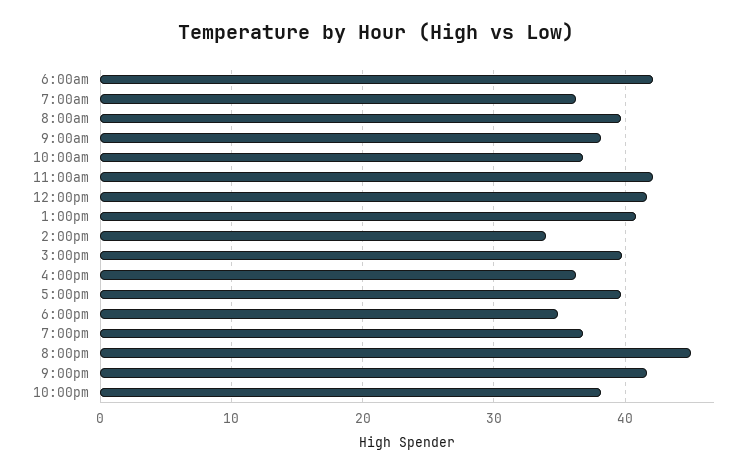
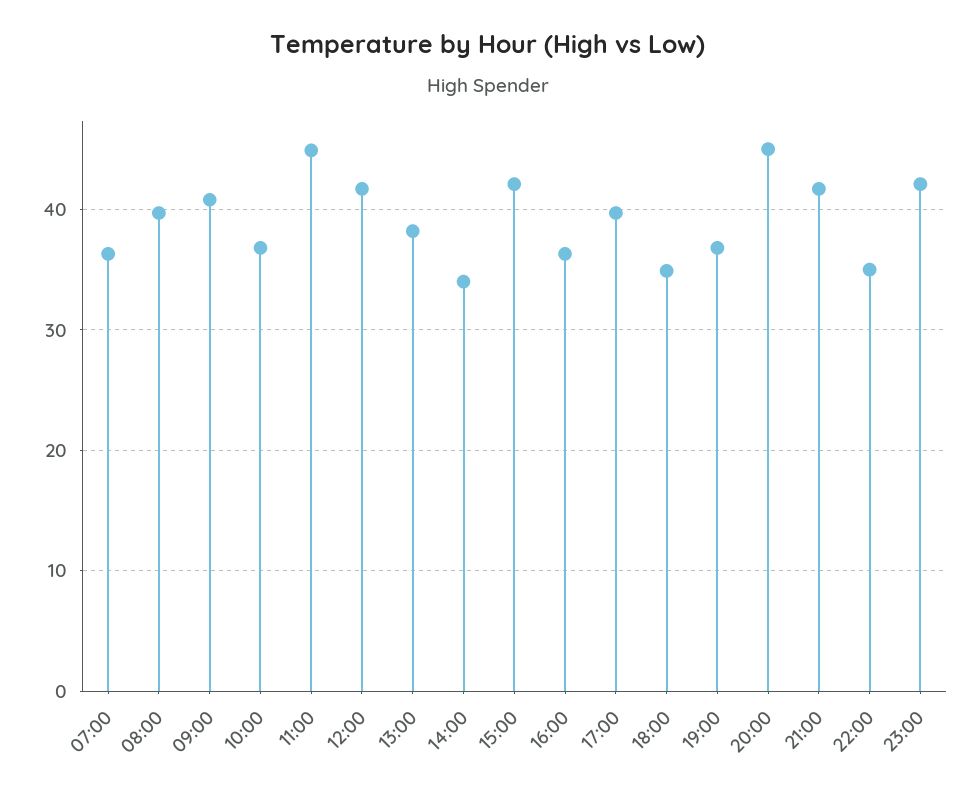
6:00am: 42 -> none
9:00am: 38 -> 41
11:00am: 42 -> 45
1:00pm: 41 -> 38
3:00pm: 40 -> 42
10:00pm: 38 -> 35
23:00: none -> 42

